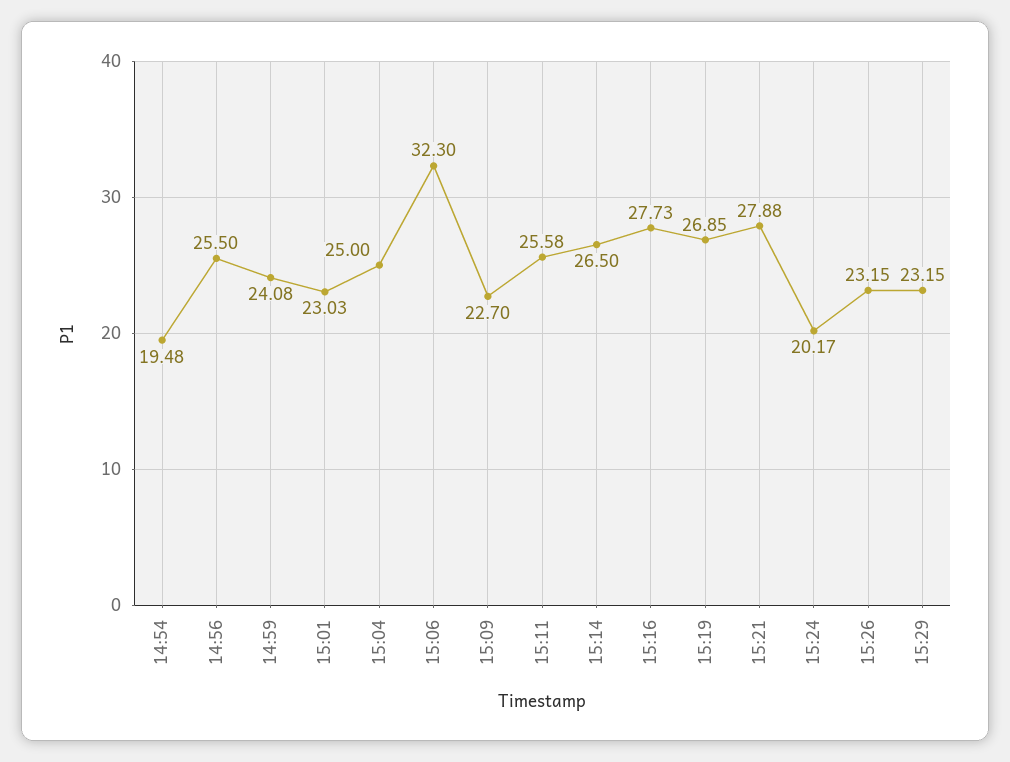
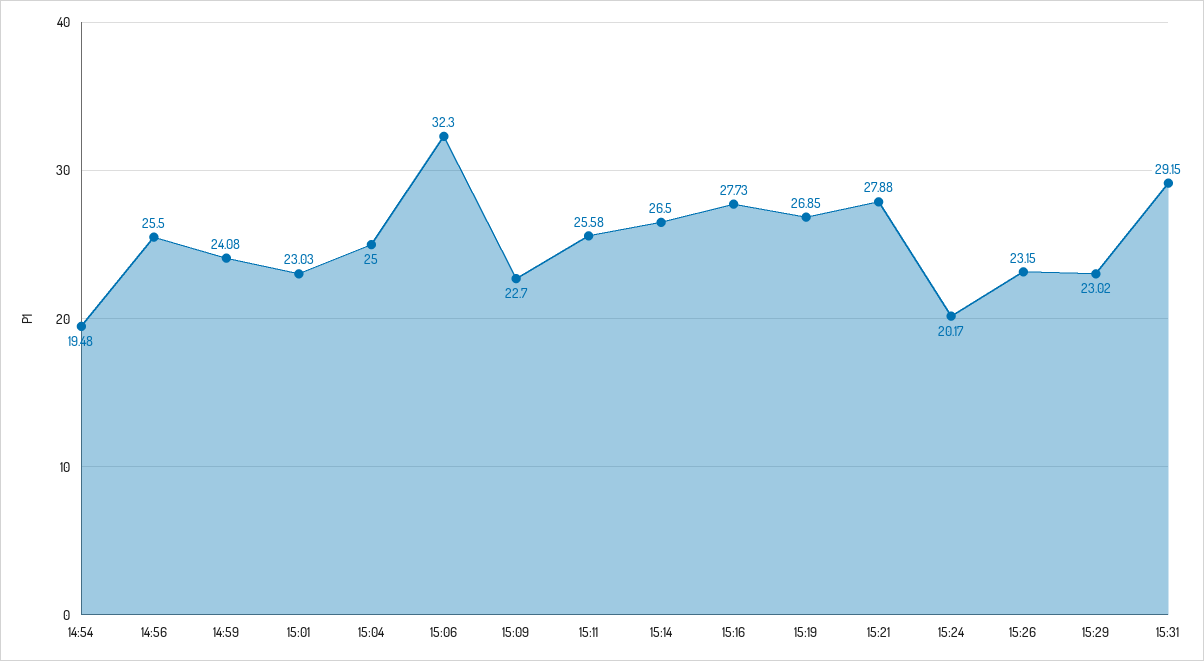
15:29: 23.15 -> 23.02
15:31: none -> 29.15

